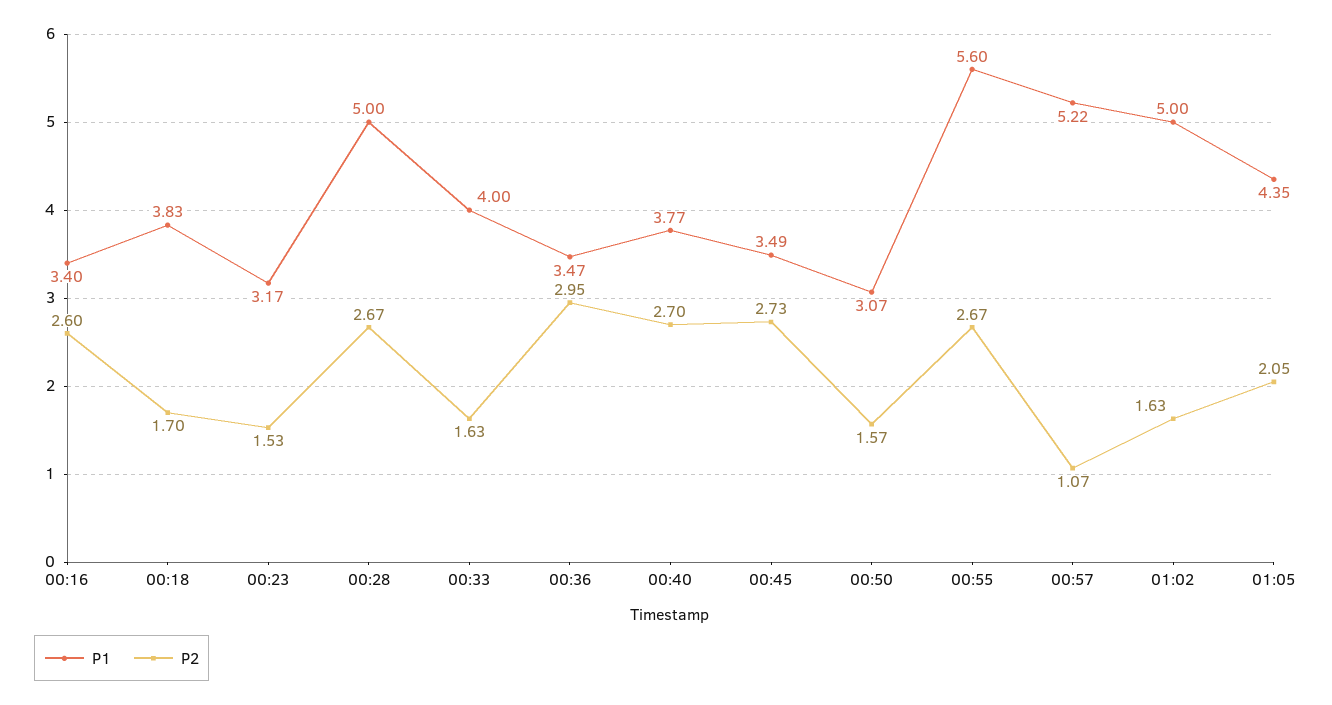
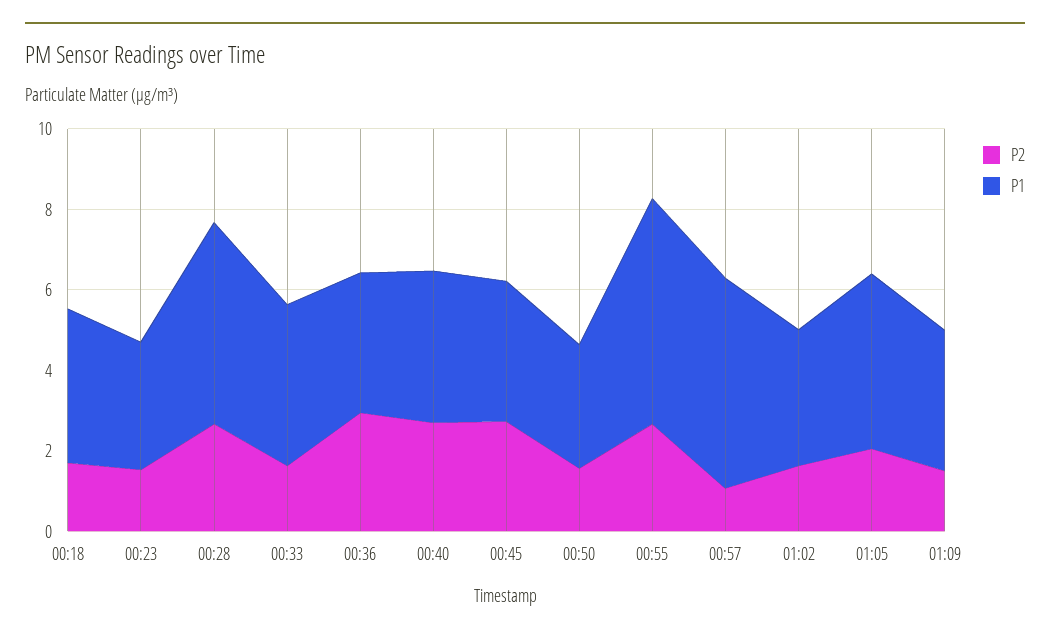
P1, 00:16: 3.4 -> none
P2, 00:16: 2.6 -> none
P1, 01:02: 5 -> 3.5
P2, 01:09: none -> 1.5
P1, 01:09: none -> 3.5

